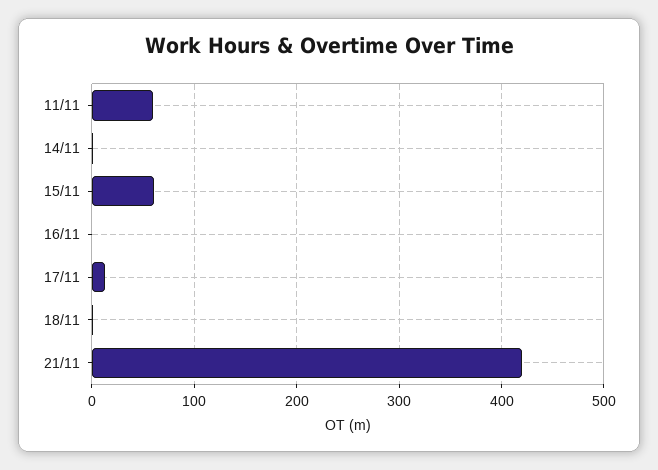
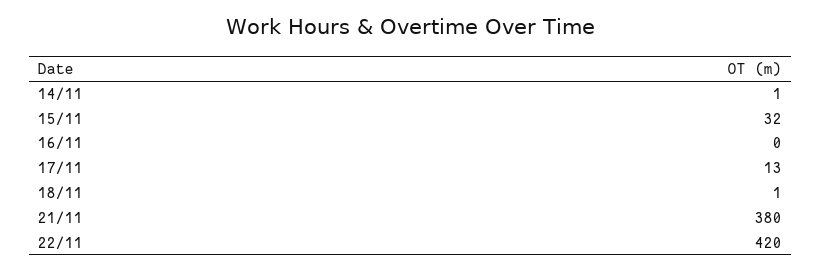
11/11: 60 -> none
15/11: 60 -> 32
21/11: 420 -> 380
22/11: none -> 420

